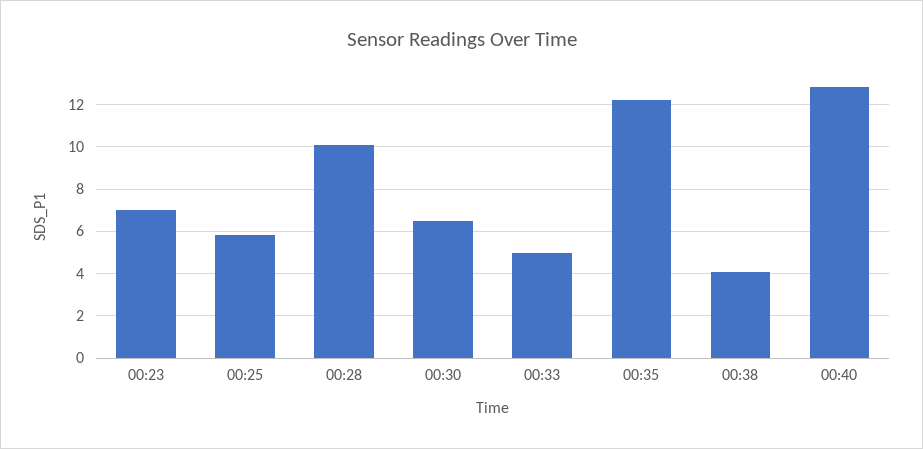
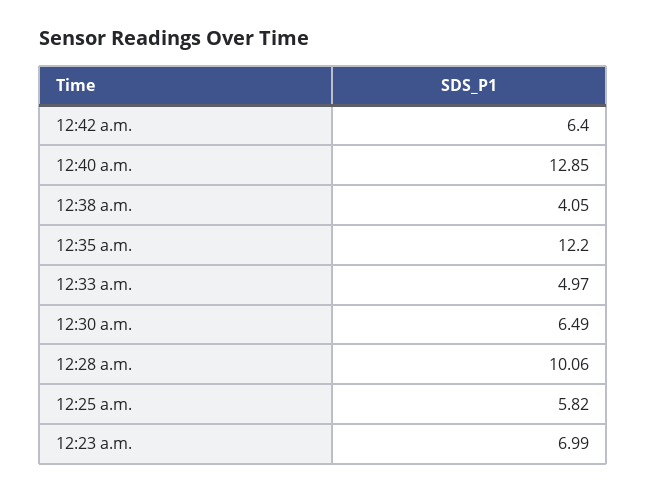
12:42 a.m.: none -> 6.4

